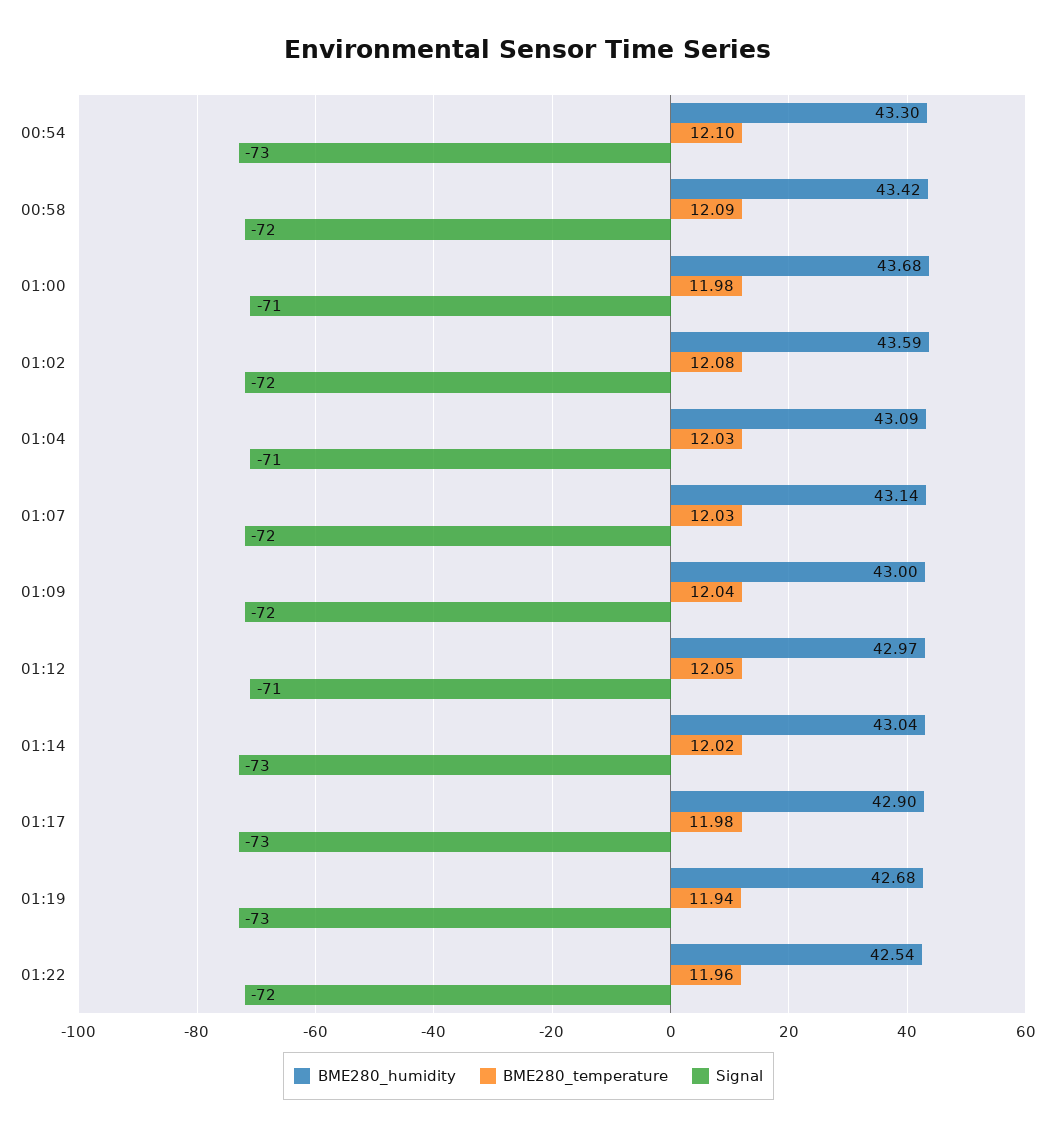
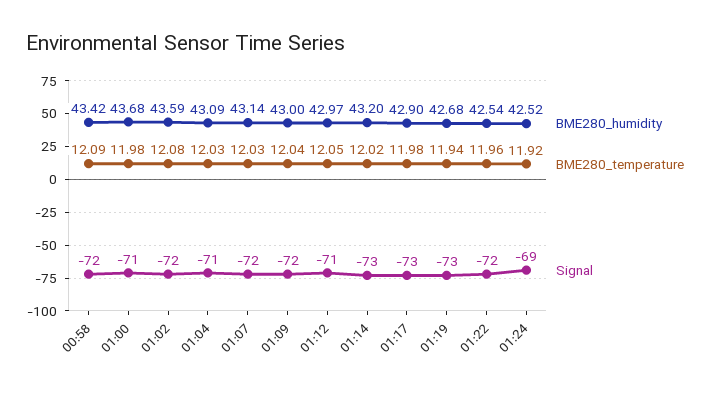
BME280_humidity, 00:54: 43.3 -> none
BME280_temperature, 00:54: 12.1 -> none
Signal, 00:54: -73 -> none
BME280_humidity, 01:14: 43.04 -> 43.2
BME280_humidity, 01:24: none -> 42.52
BME280_temperature, 01:24: none -> 11.92
Signal, 01:24: none -> -69

